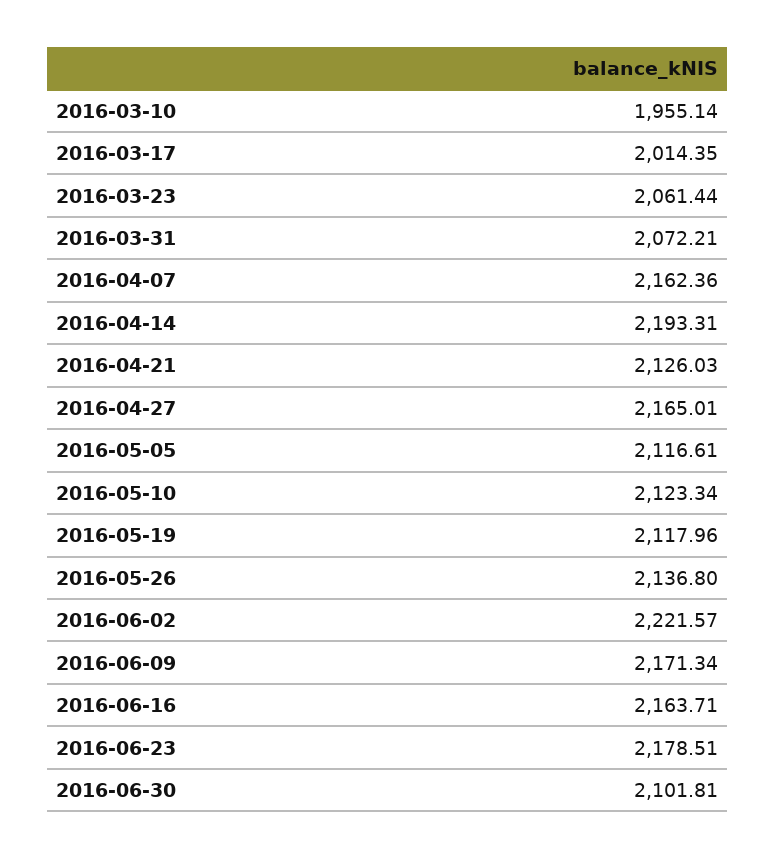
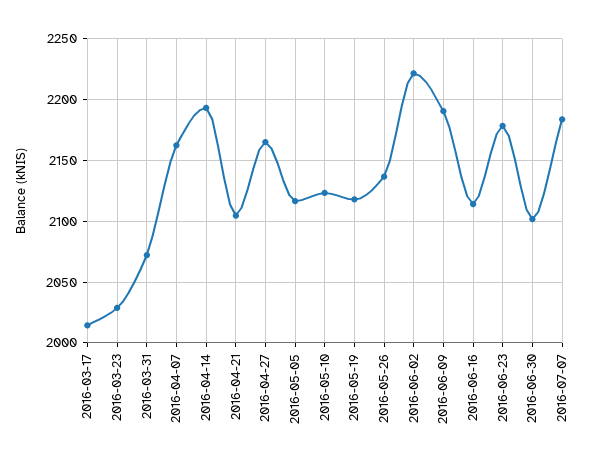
2016-03-10: 1955.14 -> none
2016-03-23: 2061.44 -> 2030
2016-04-21: 2126.03 -> 2105
2016-06-09: 2171.34 -> 2190
2016-06-16: 2163.71 -> 2115
2016-07-07: none -> 2185

